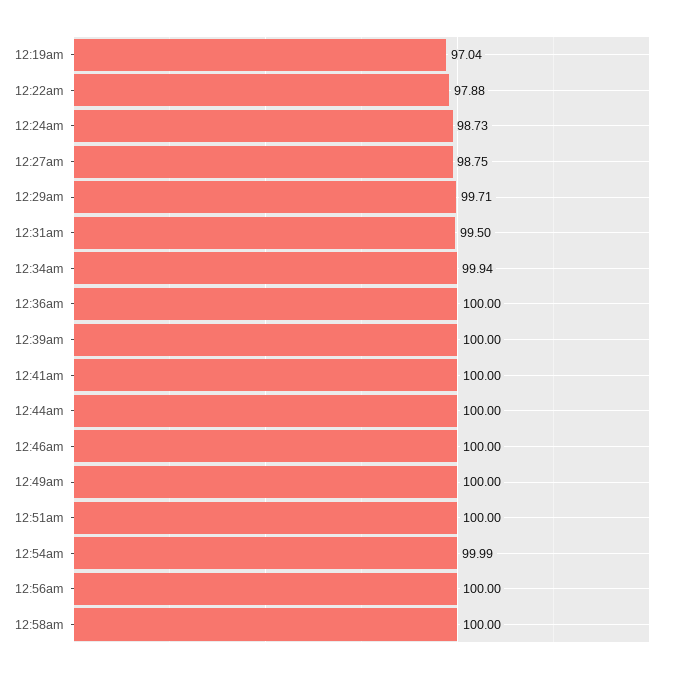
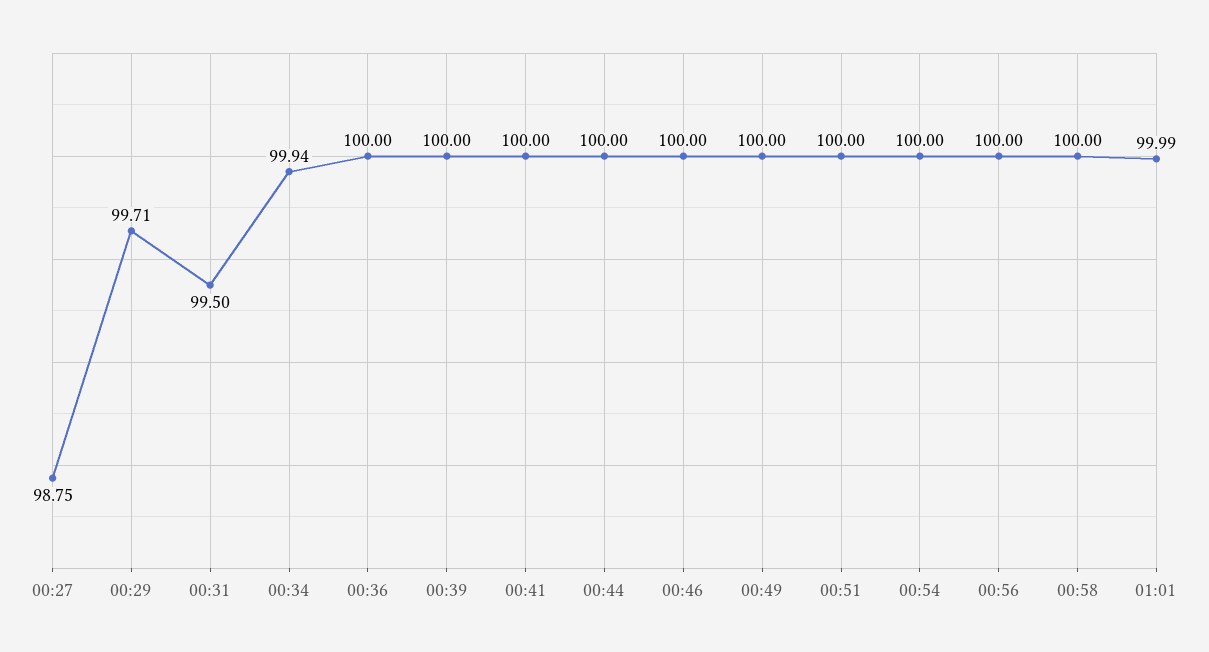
12:19am: 97.04 -> none
12:22am: 97.88 -> none
12:24am: 98.73 -> none
12:54am: 99.99 -> 100
01:01: none -> 99.99

